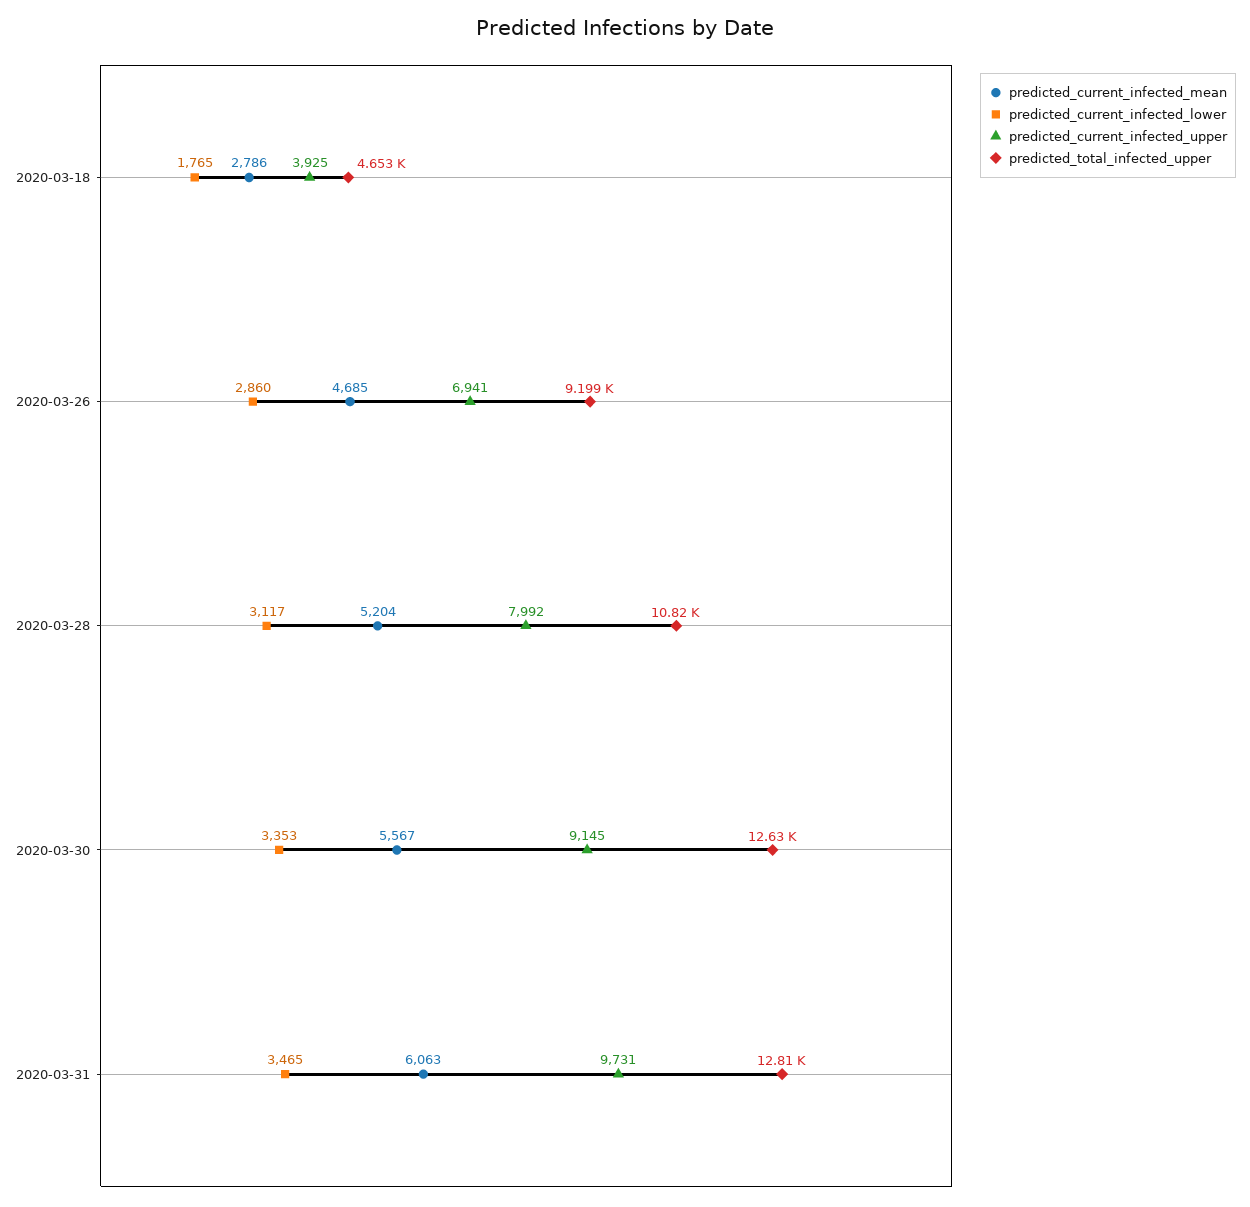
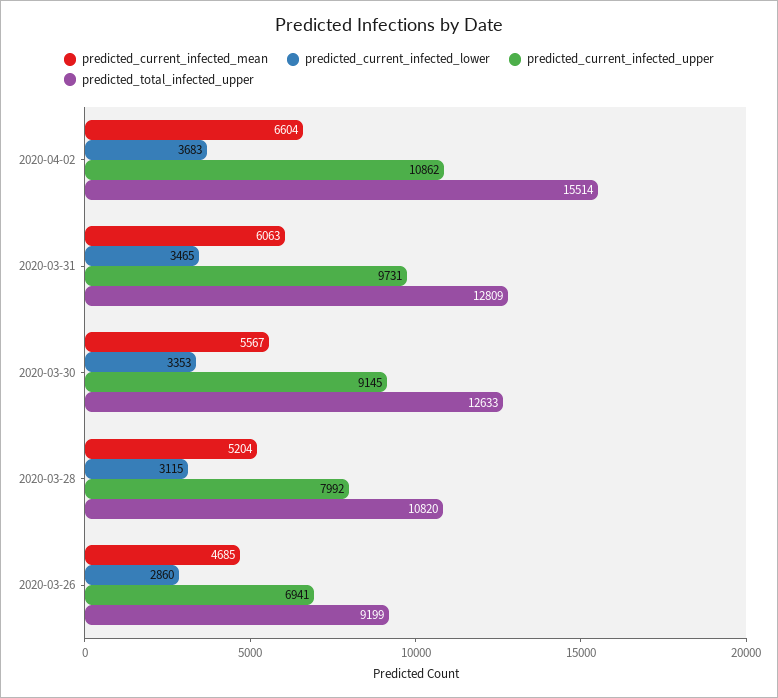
predicted_current_infected_mean, 2020-03-18: 2786 -> none
predicted_current_infected_lower, 2020-03-18: 1765 -> none
predicted_current_infected_upper, 2020-03-18: 3925 -> none
predicted_total_infected_upper, 2020-03-18: 4653 -> none
predicted_current_infected_lower, 2020-03-28: 3117 -> 3115
predicted_current_infected_mean, 2020-04-02: none -> 6604
predicted_current_infected_lower, 2020-04-02: none -> 3683
predicted_current_infected_upper, 2020-04-02: none -> 10862
predicted_total_infected_upper, 2020-04-02: none -> 15514

